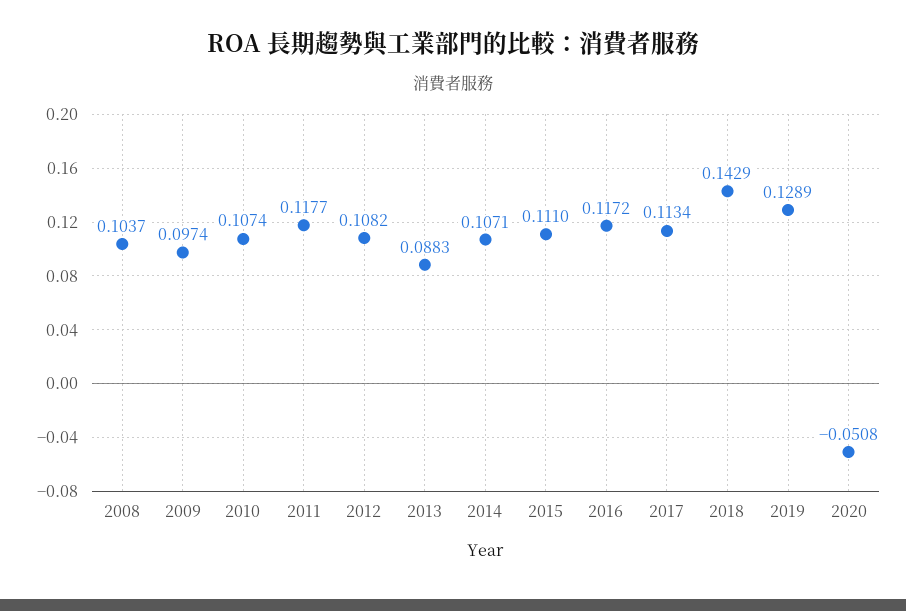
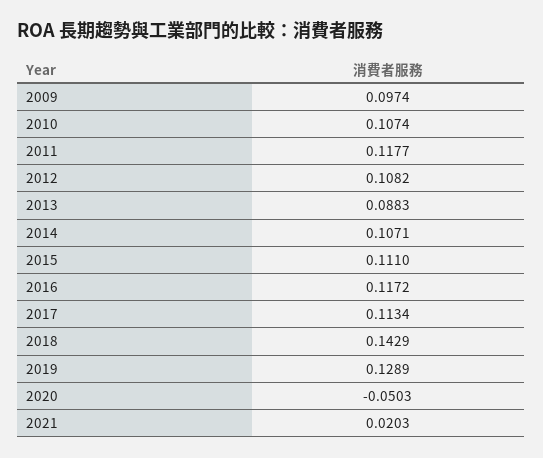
2008: 0.1037 -> none
2020: -0.0508 -> -0.0503
2021: none -> 0.0203

